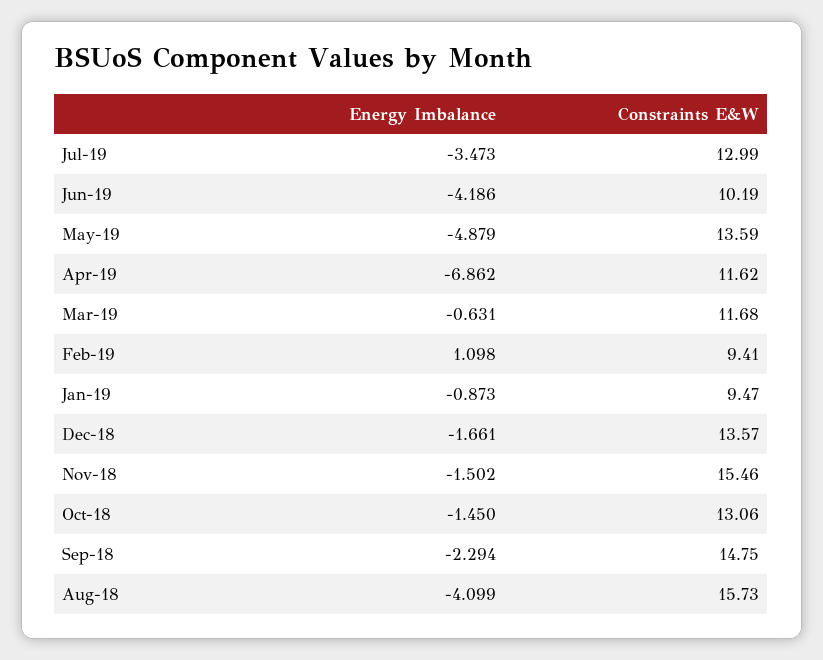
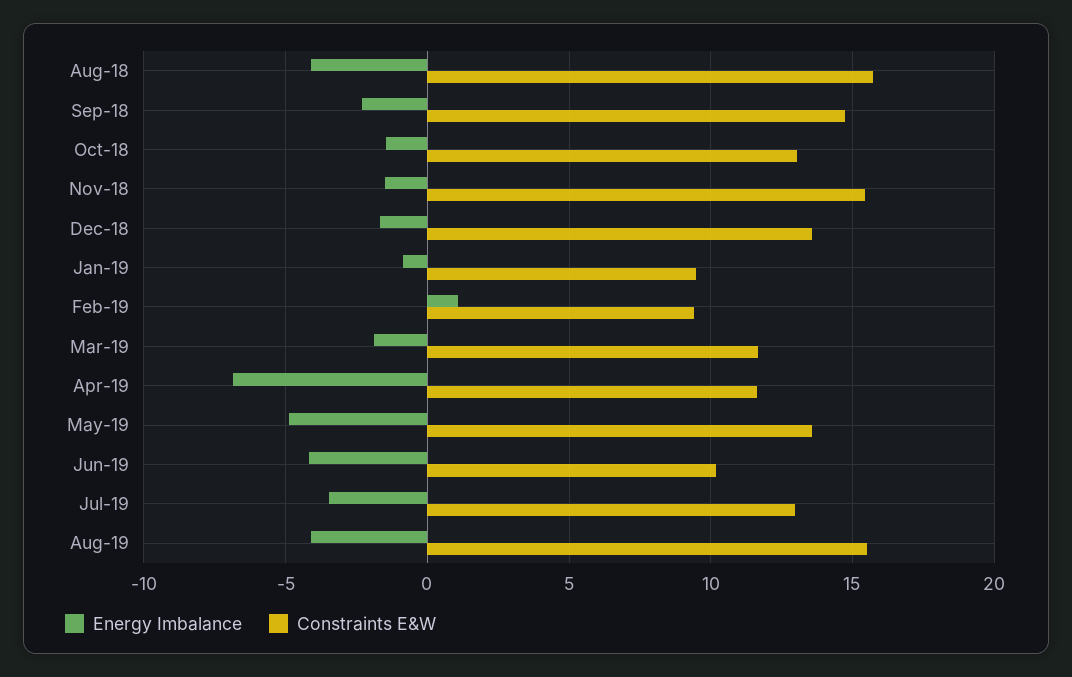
Energy Imbalance, Mar-19: -0.631 -> -2
Energy Imbalance, Aug-19: none -> -4
Constraints E&W, Aug-19: none -> 15.5

